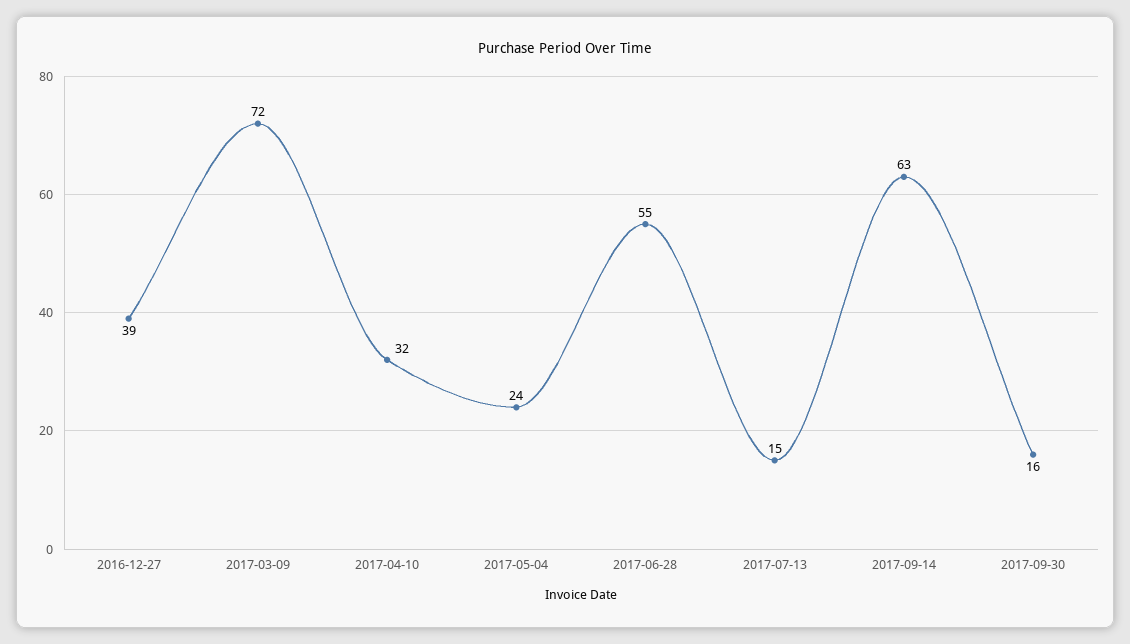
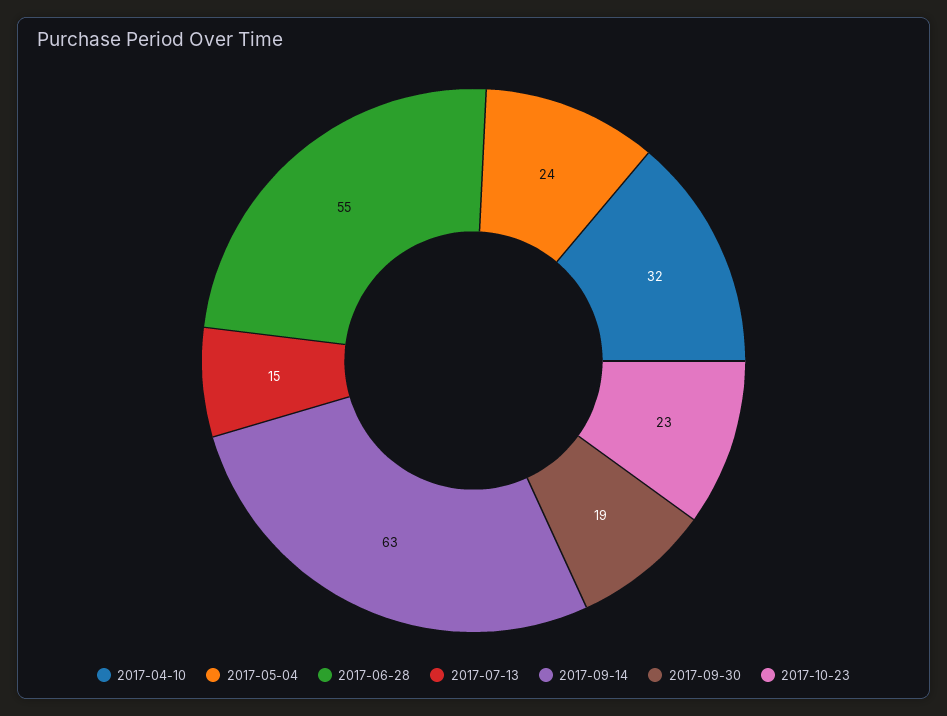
2016-12-27: 39 -> none
2017-03-09: 72 -> none
2017-09-30: 16 -> 19
2017-10-23: none -> 23

